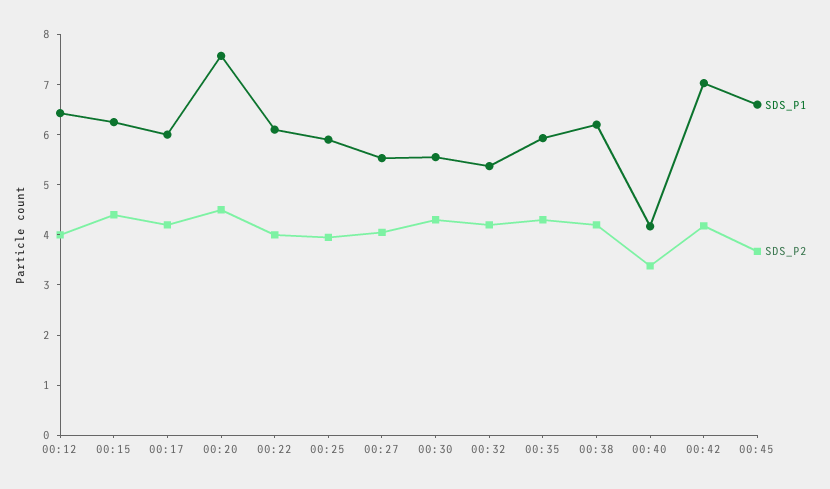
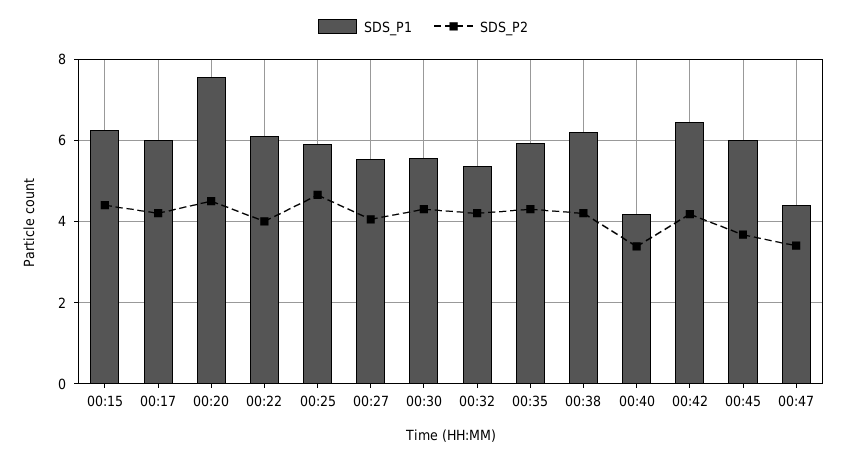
SDS_P1, 00:12: 6.4 -> none
SDS_P2, 00:12: 4 -> none
SDS_P2, 00:25: 4 -> 4.6
SDS_P1, 00:42: 7 -> 6.4
SDS_P1, 00:45: 6.6 -> 6
SDS_P1, 00:47: none -> 4.4
SDS_P2, 00:47: none -> 3.4

